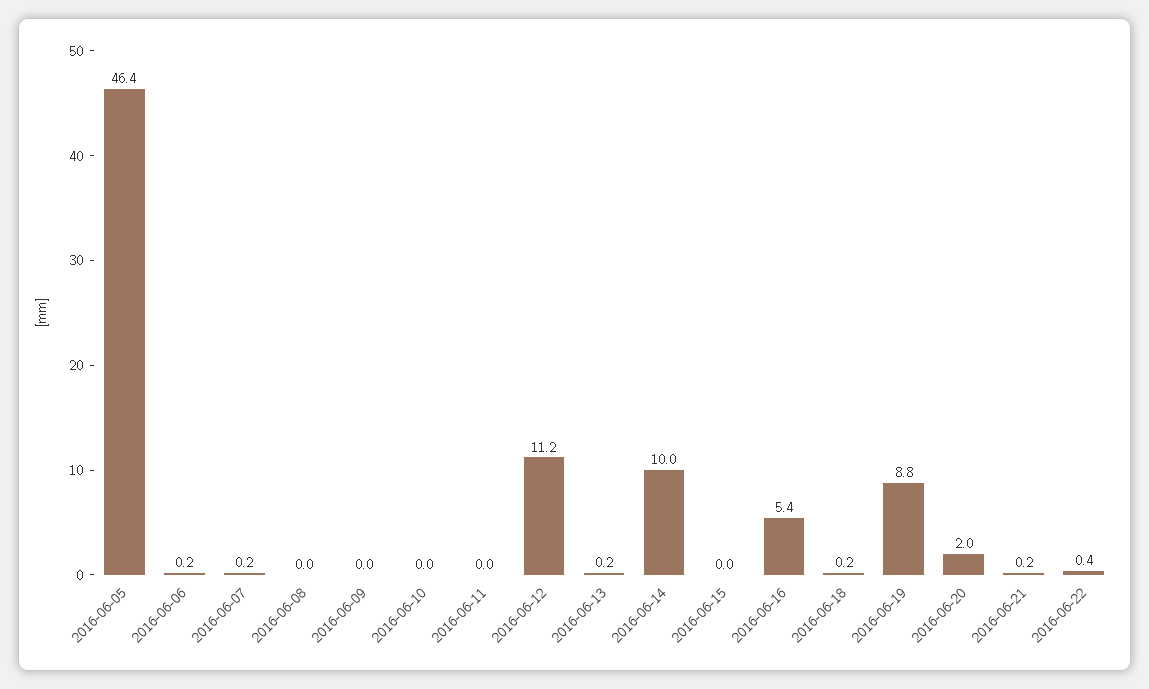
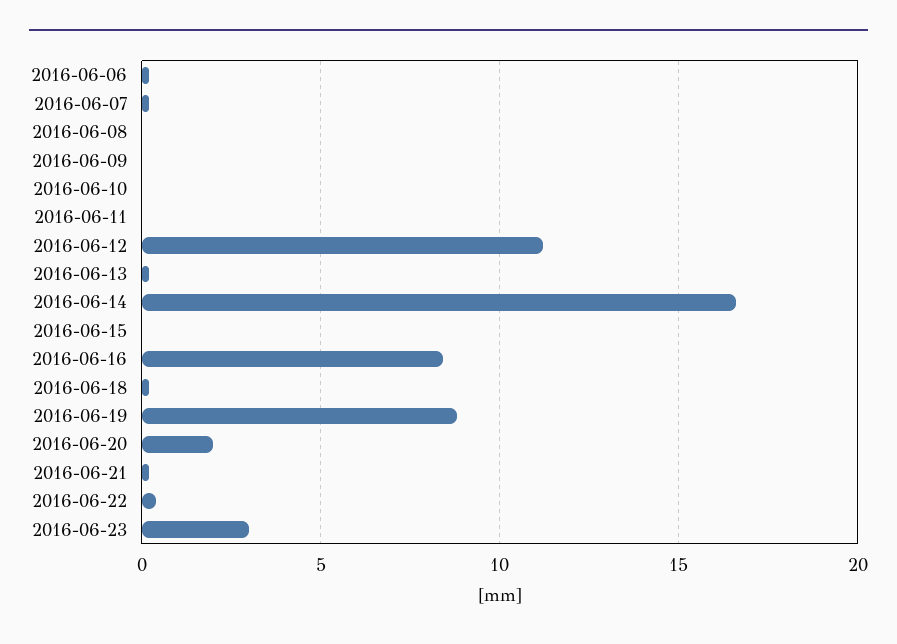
2016-06-05: 46.4 -> none
2016-06-14: 10 -> 16.5
2016-06-16: 5.4 -> 8.5
2016-06-23: none -> 3

